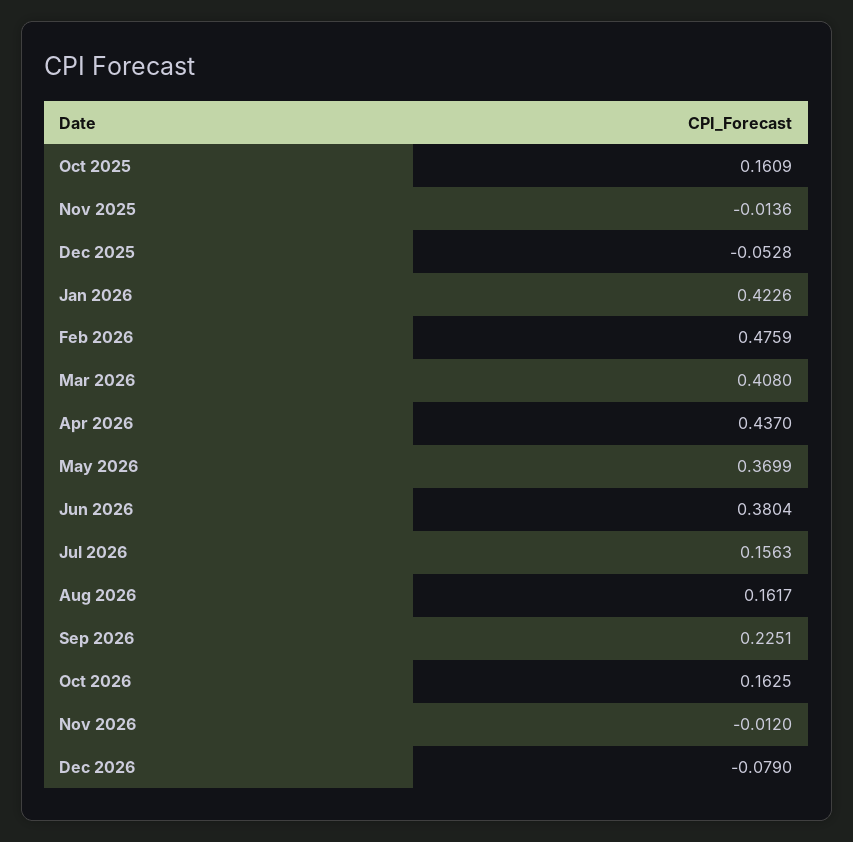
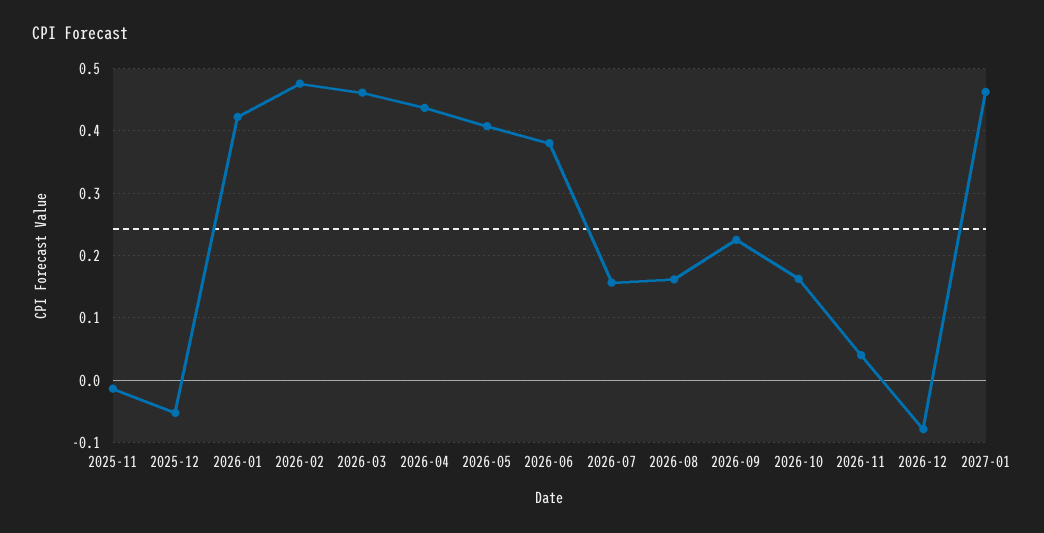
Oct 2025: 0.1609 -> none
Mar 2026: 0.408 -> 0.46
May 2026: 0.3699 -> 0.41
Nov 2026: -0.012 -> 0.04
2027-01: none -> 0.46

